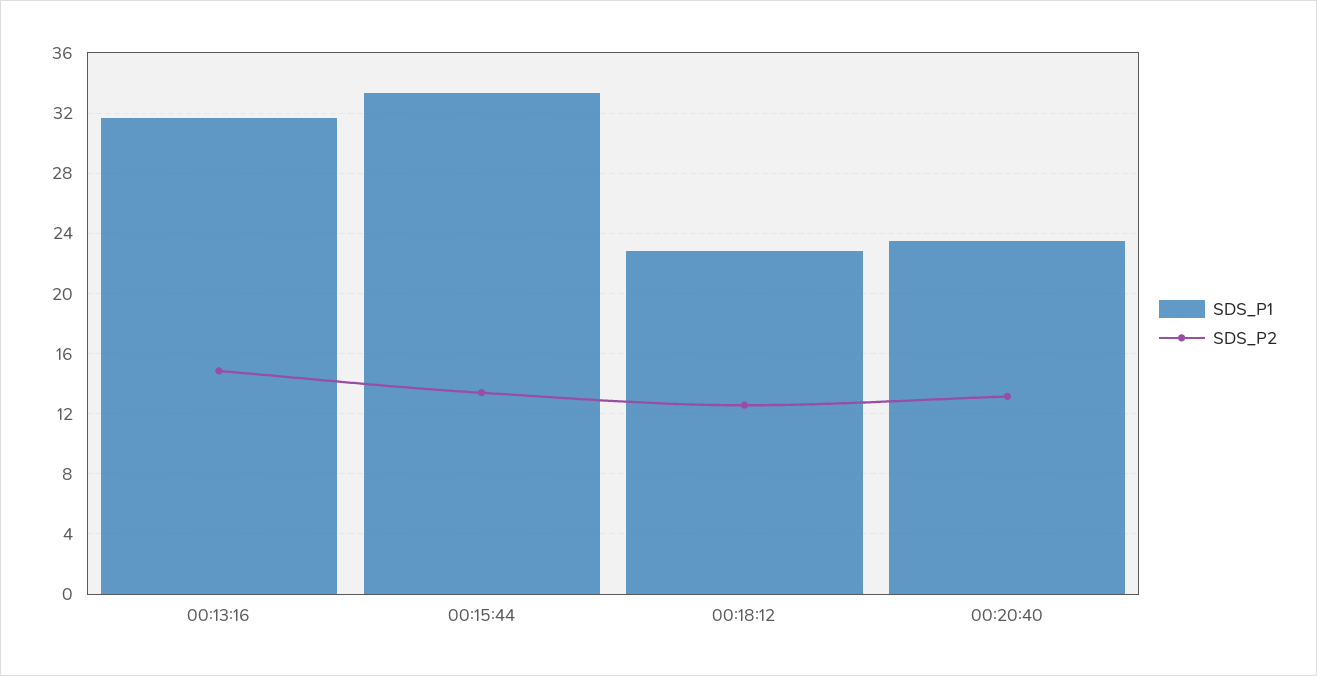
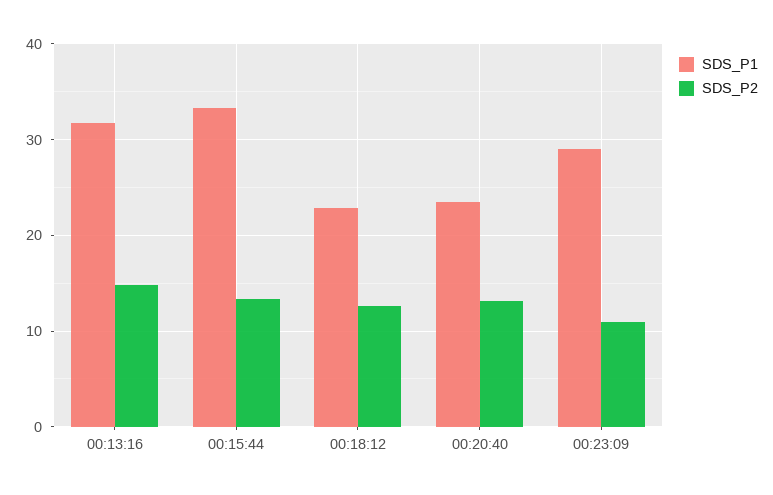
SDS_P1, 00:23:09: none -> 29
SDS_P2, 00:23:09: none -> 11

